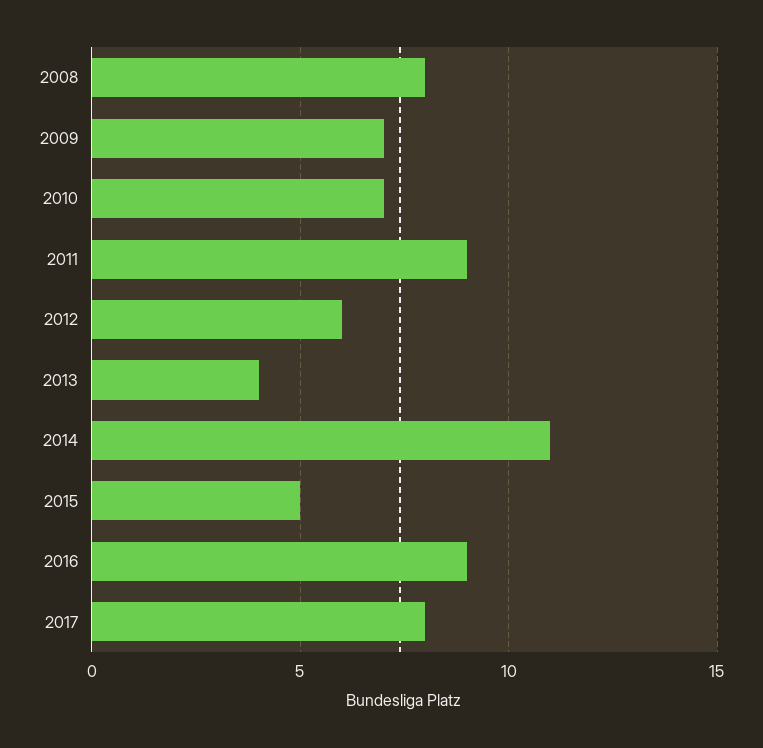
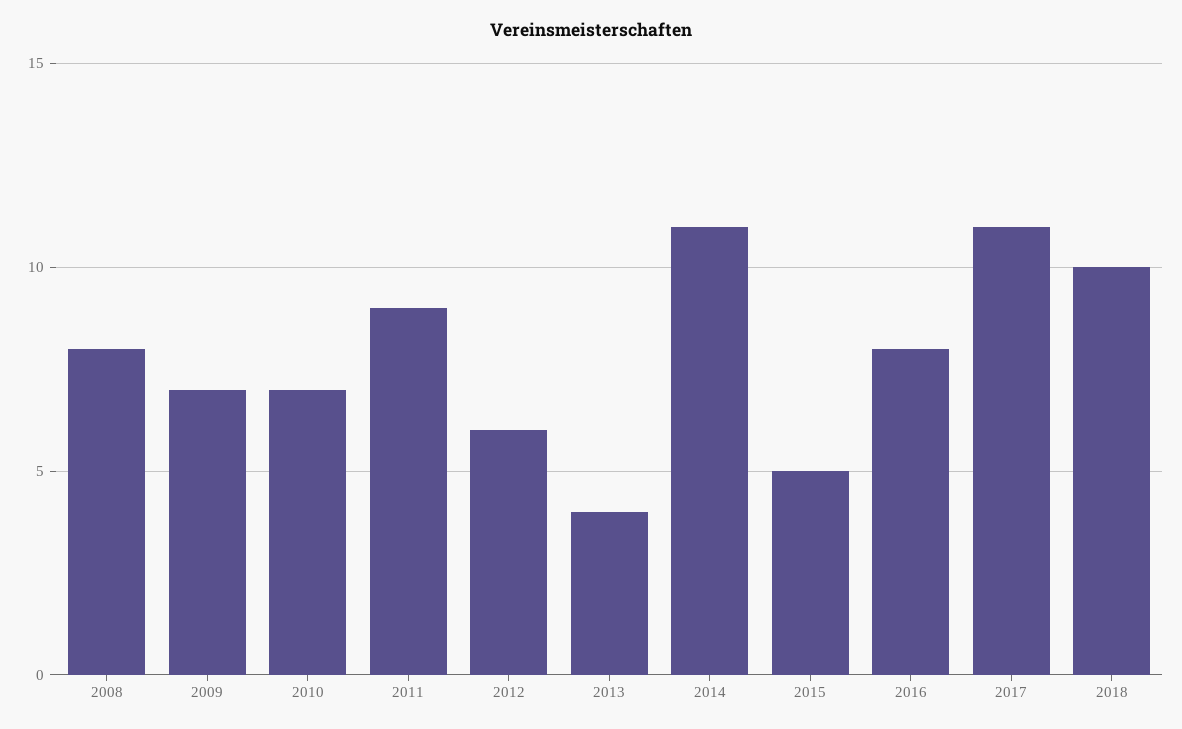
2016: 9 -> 8
2017: 8 -> 11
2018: none -> 10

